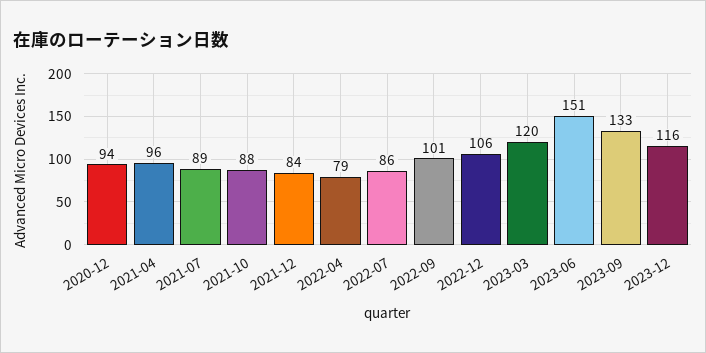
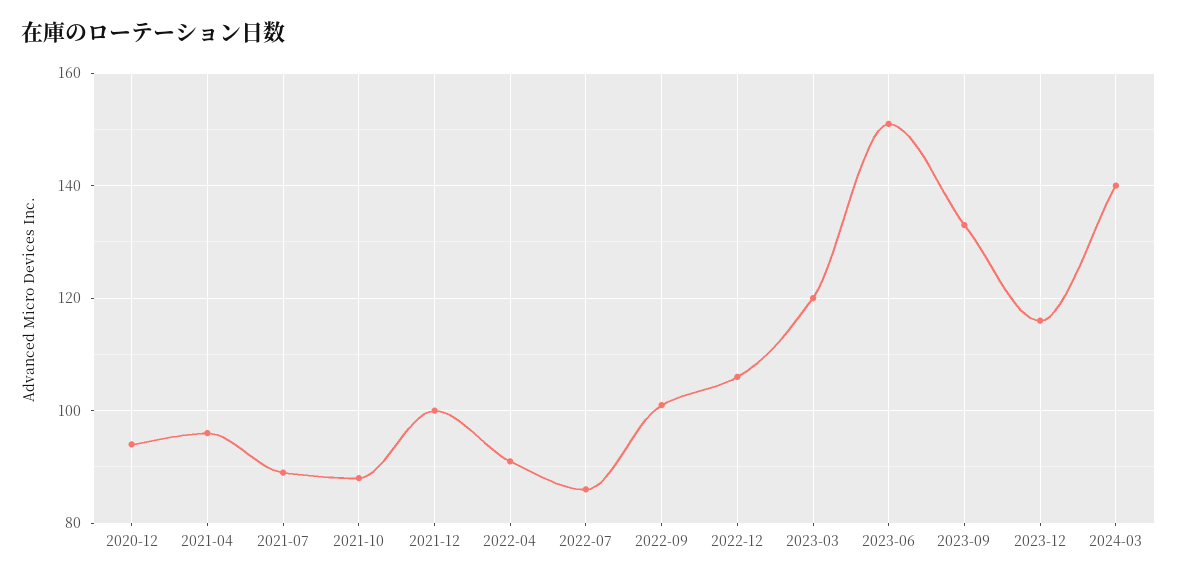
2021-12: 84 -> 100
2022-04: 79 -> 90
2024-03: none -> 140

